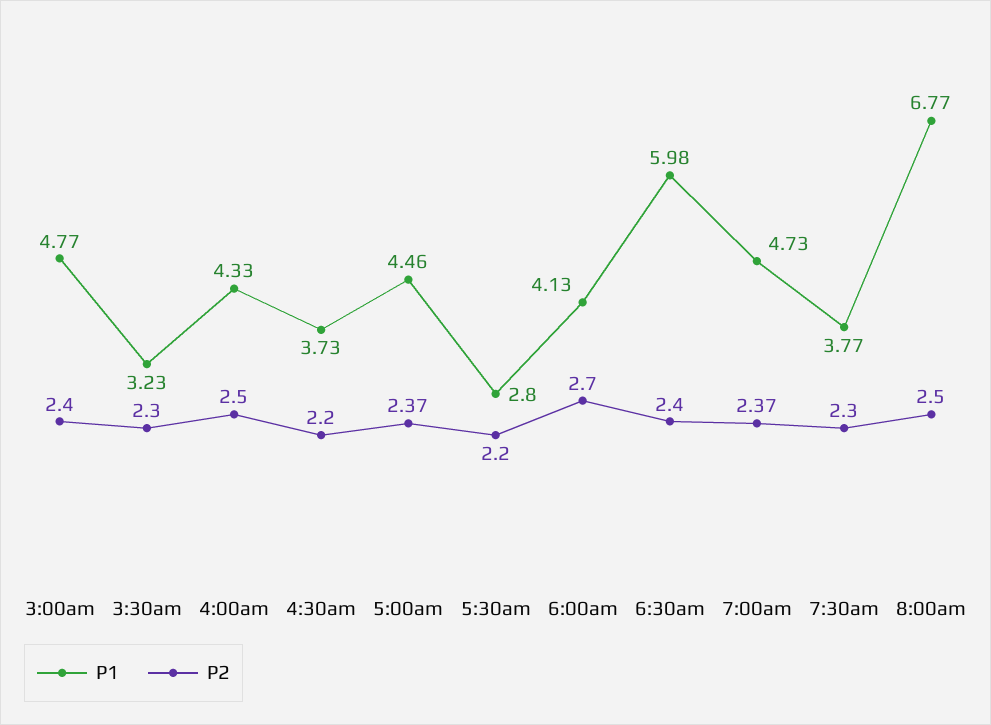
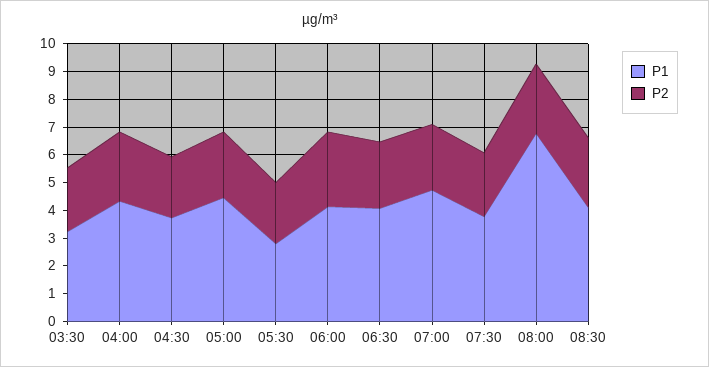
P1, 3:00am: 4.77 -> none
P2, 3:00am: 2.4 -> none
P1, 6:30am: 5.98 -> 4
P1, 08:30: none -> 4
P2, 08:30: none -> 2.5

